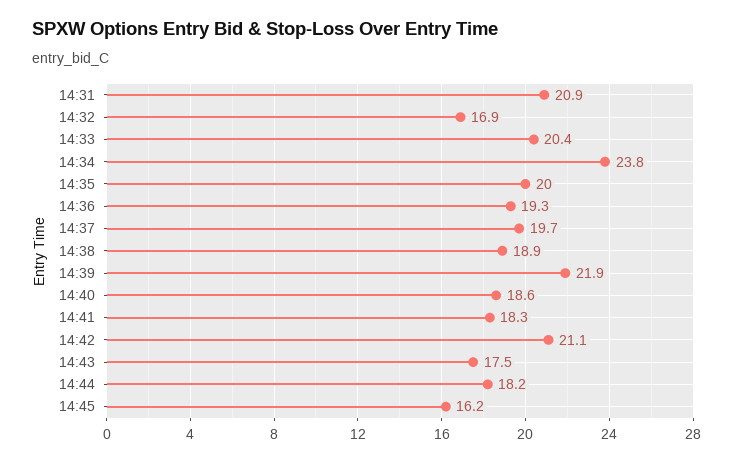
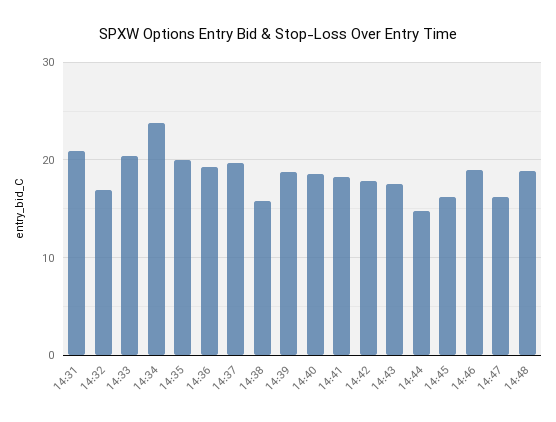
14:38: 18.9 -> 16
14:39: 21.9 -> 19
14:42: 21.1 -> 18
14:44: 18.2 -> 15
14:46: none -> 19
14:47: none -> 16
14:48: none -> 19

